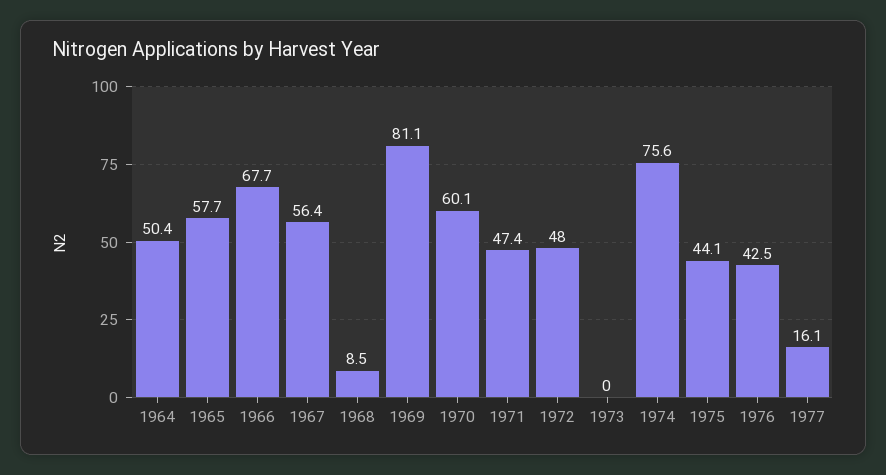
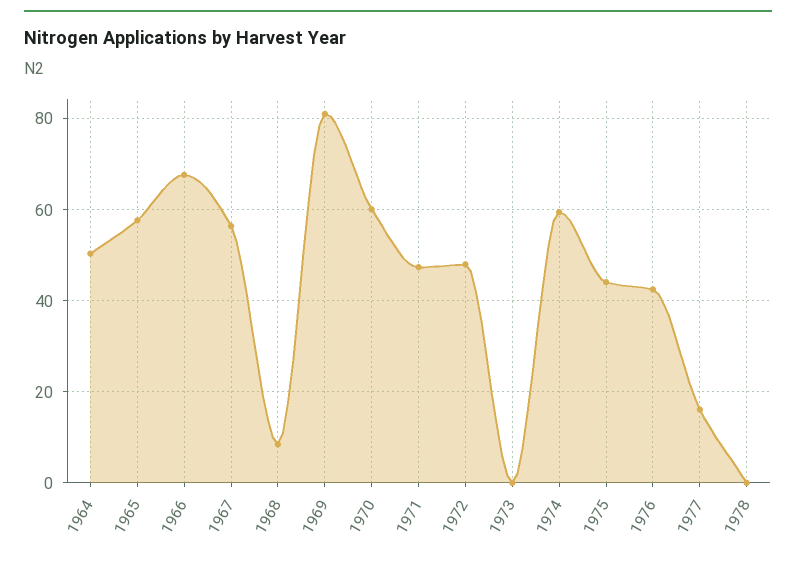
1974: 75.6 -> 60
1978: none -> 0

